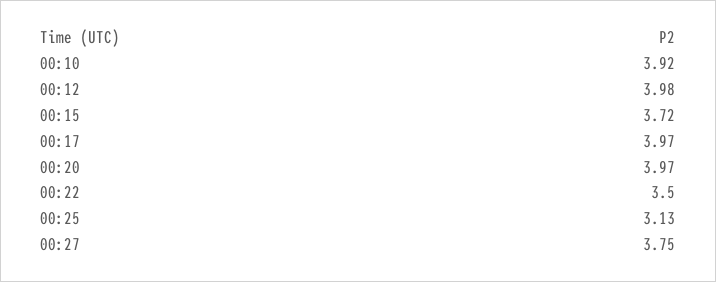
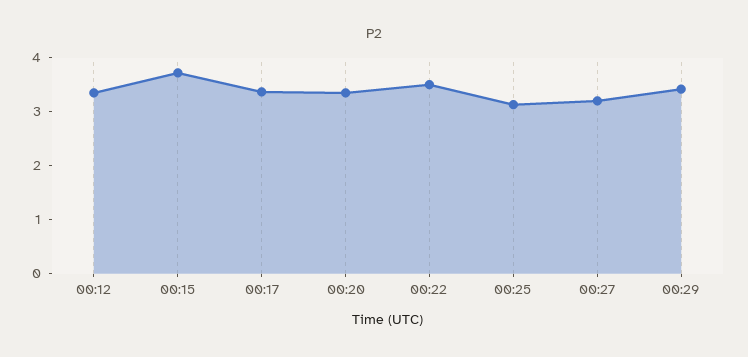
00:10: 3.92 -> none
00:12: 3.98 -> 3.4
00:17: 3.97 -> 3.4
00:20: 3.97 -> 3.4
00:27: 3.75 -> 3.2
00:29: none -> 3.4

